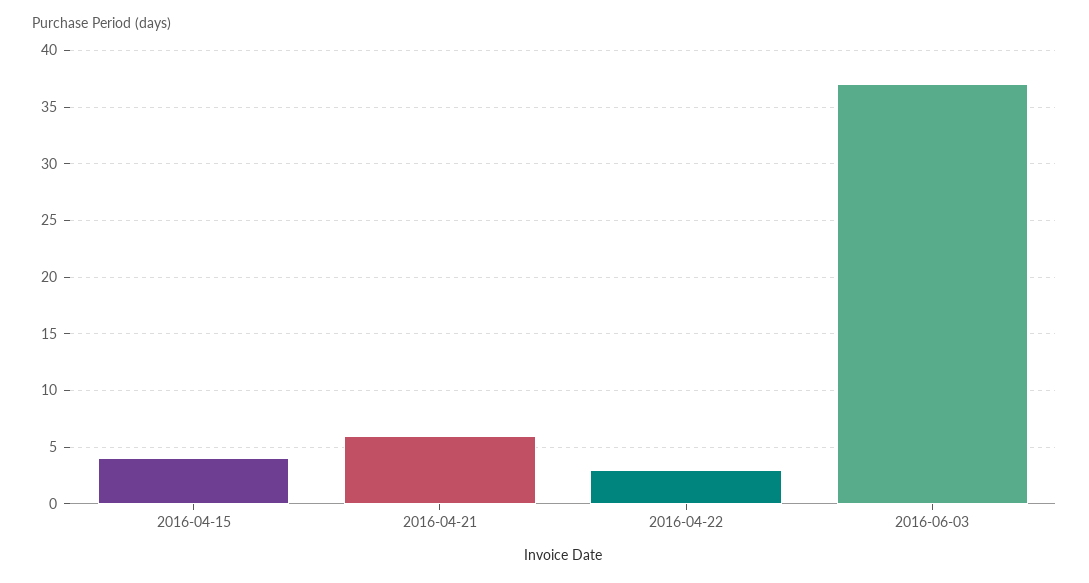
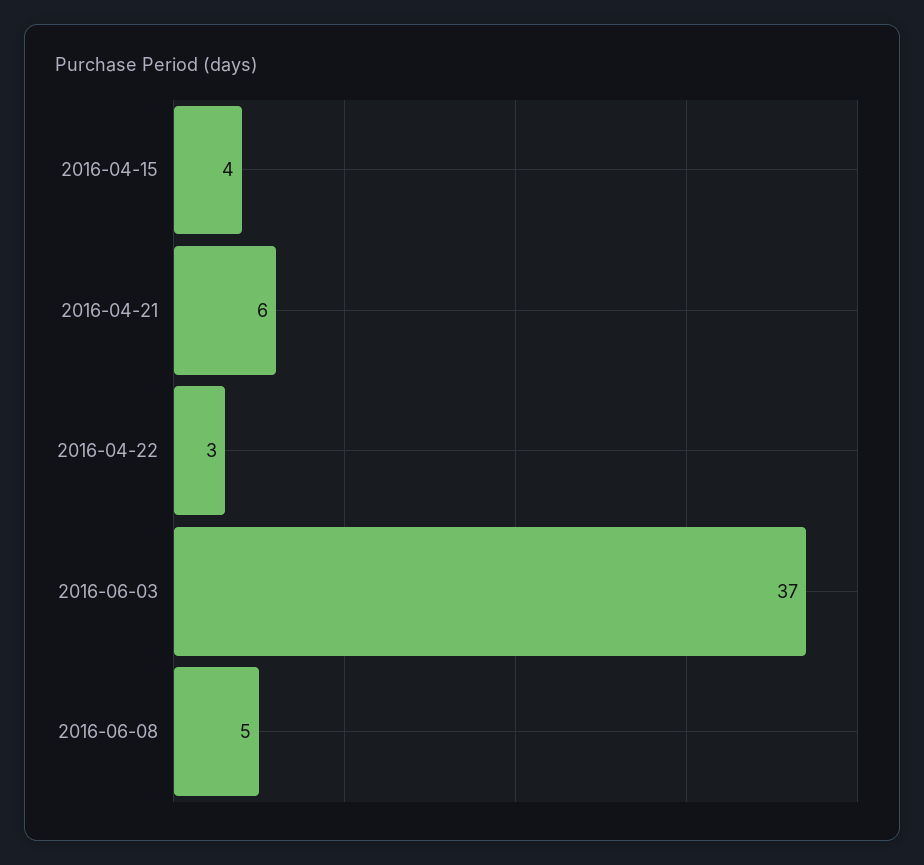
2016-06-08: none -> 5

